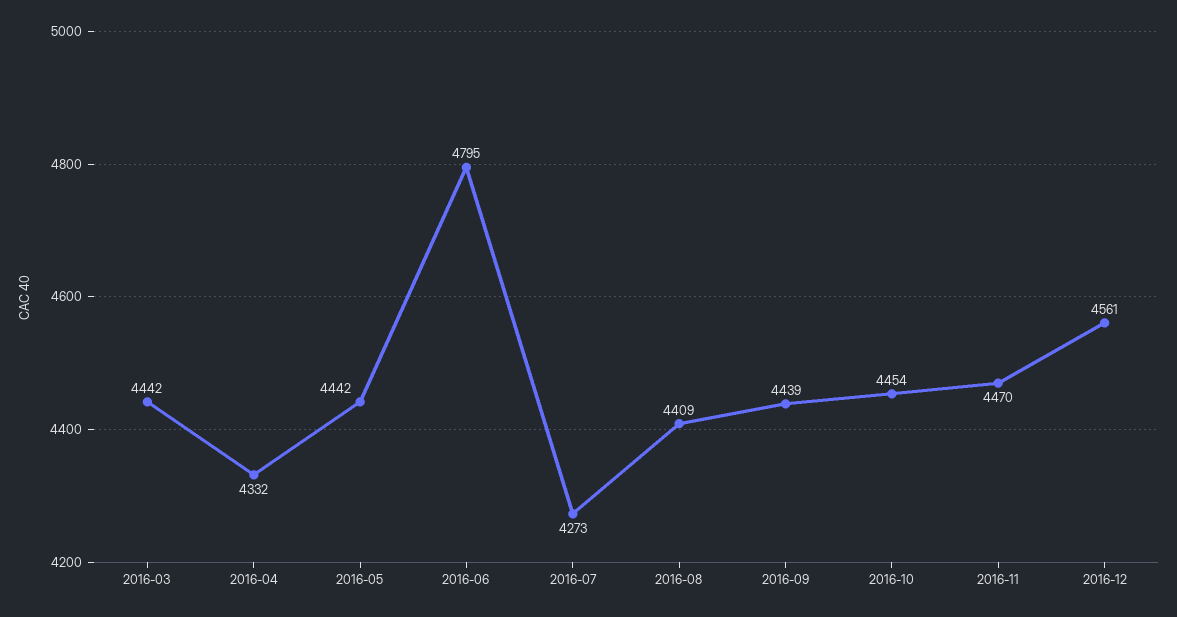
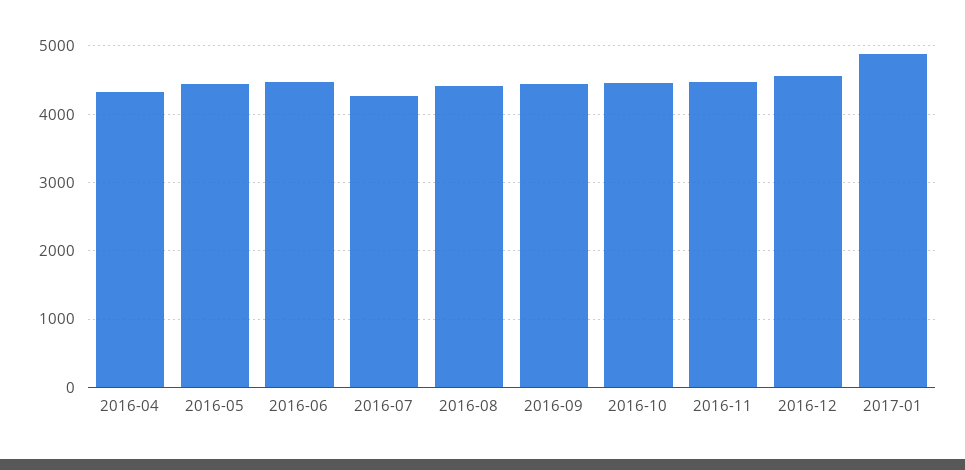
2016-03: 4442 -> none
2016-06: 4795 -> 4500
2017-01: none -> 4900

